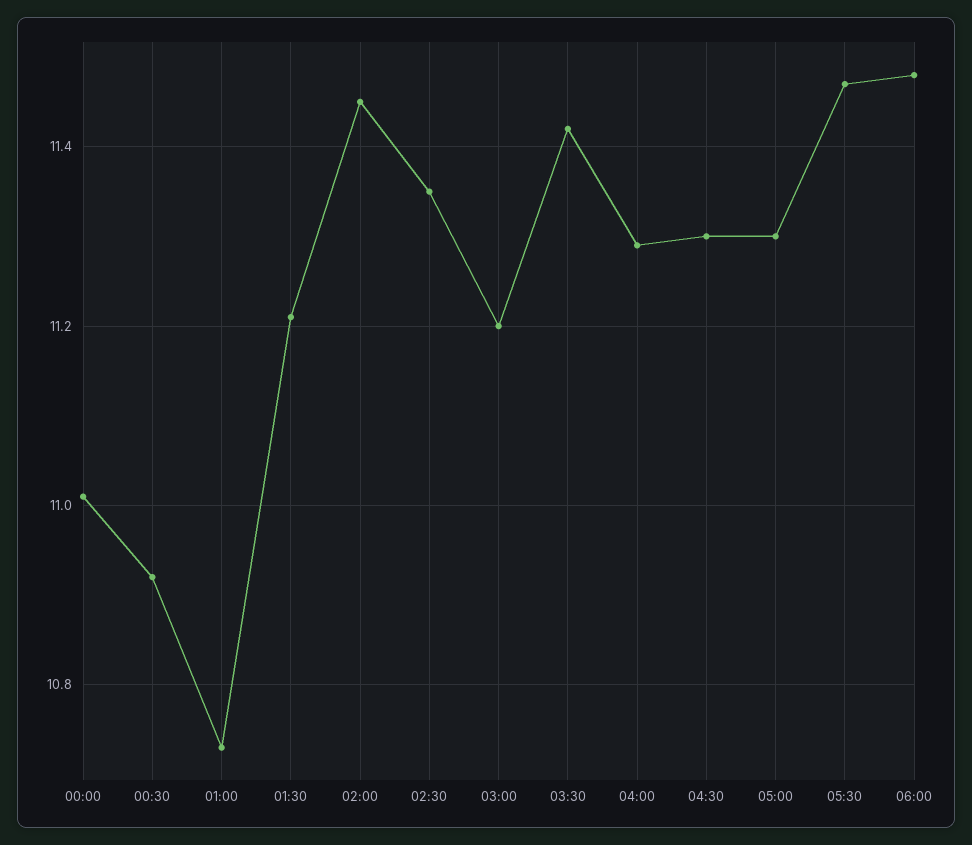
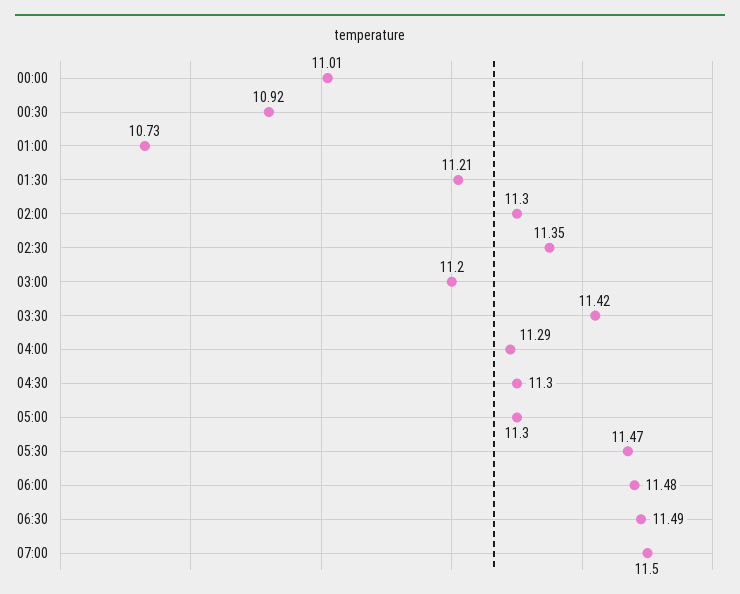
02:00: 11.45 -> 11.3
06:30: none -> 11.49
07:00: none -> 11.5

